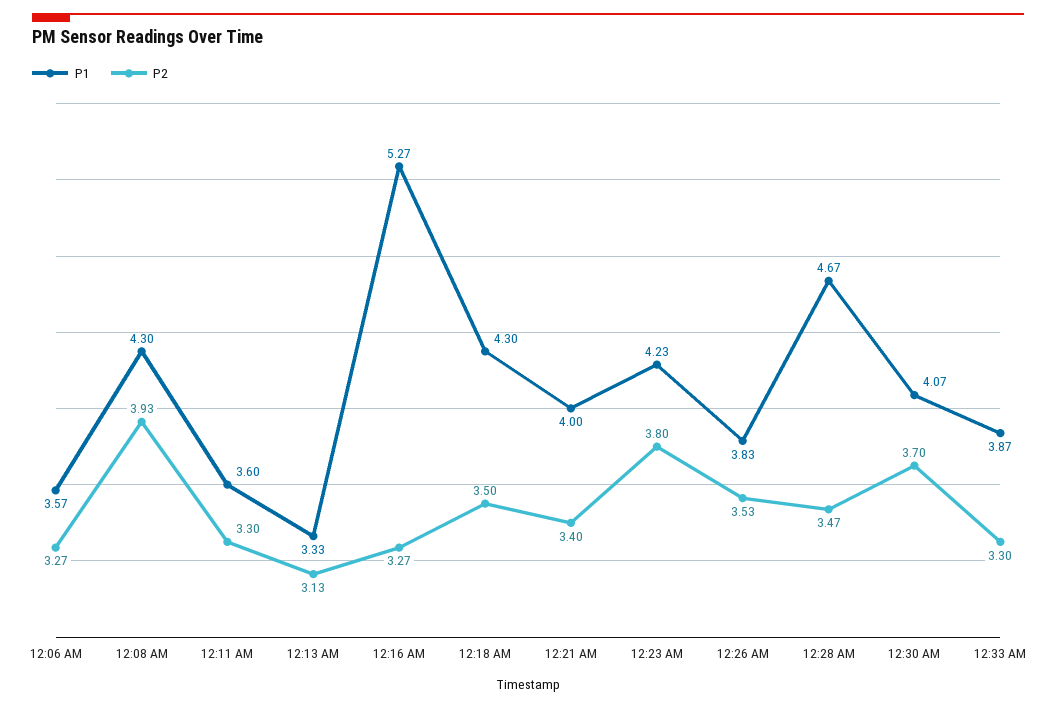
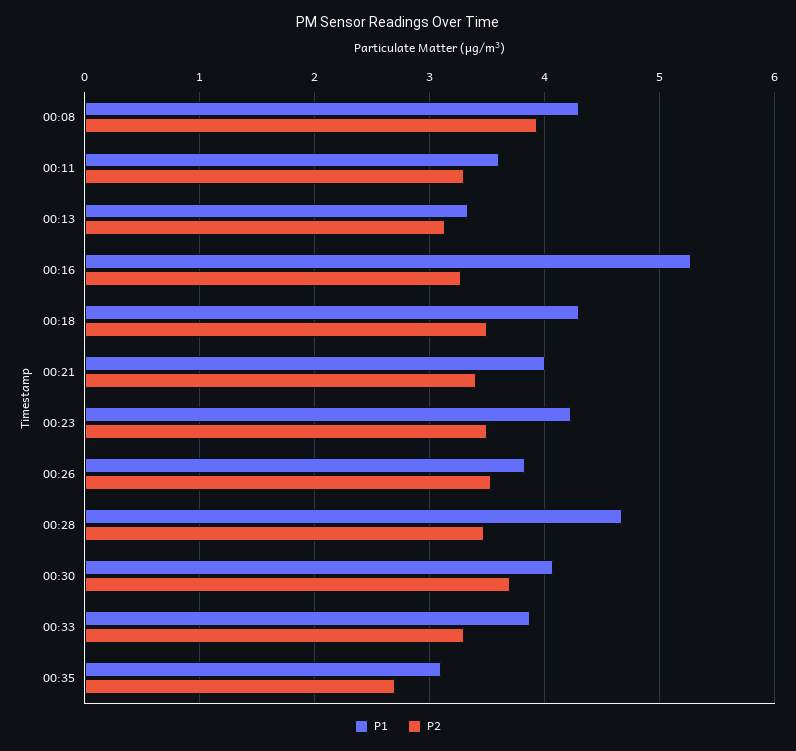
P1, 12:06 AM: 3.57 -> none
P2, 12:06 AM: 3.27 -> none
P2, 12:23 AM: 3.8 -> 3.5
P1, 00:35: none -> 3.1
P2, 00:35: none -> 2.7

